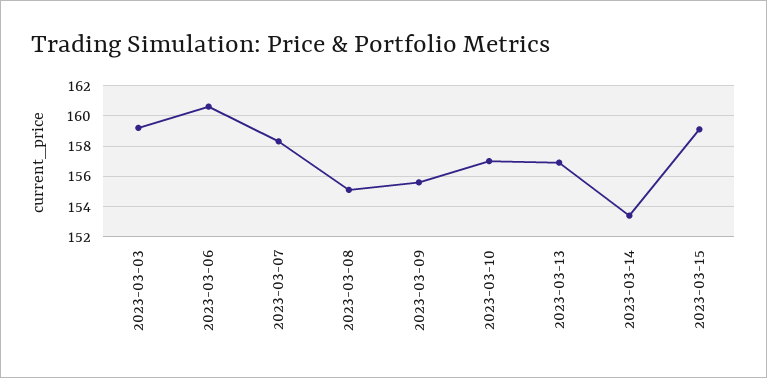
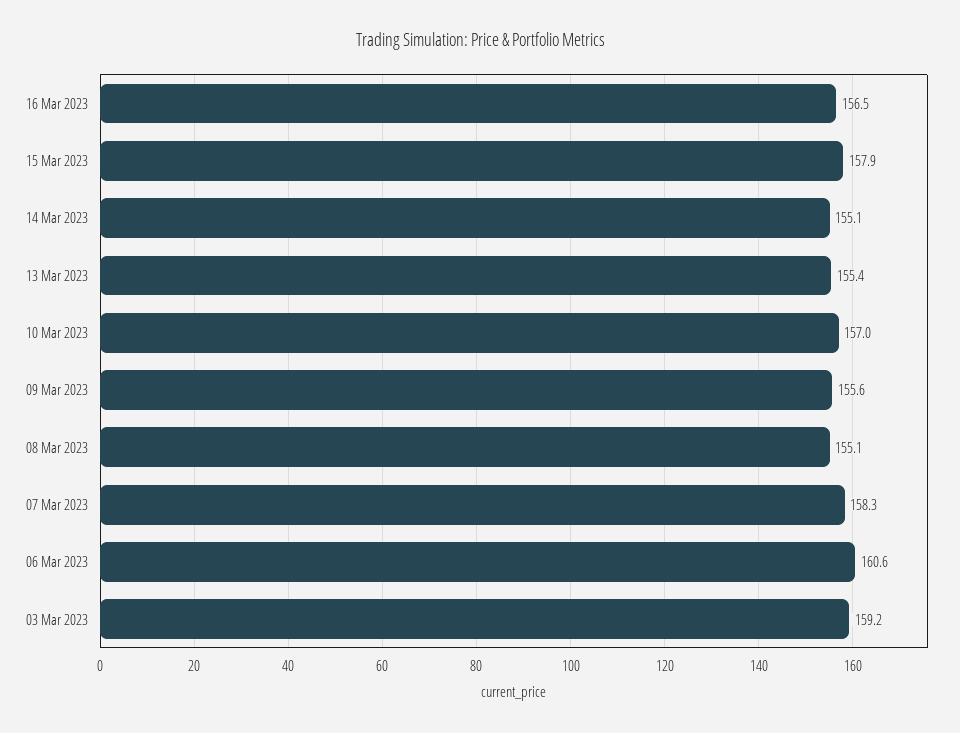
2023-03-13: 157 -> 155.4
2023-03-14: 153.5 -> 155.1
2023-03-15: 159 -> 157.9
16 Mar 2023: none -> 156.5

